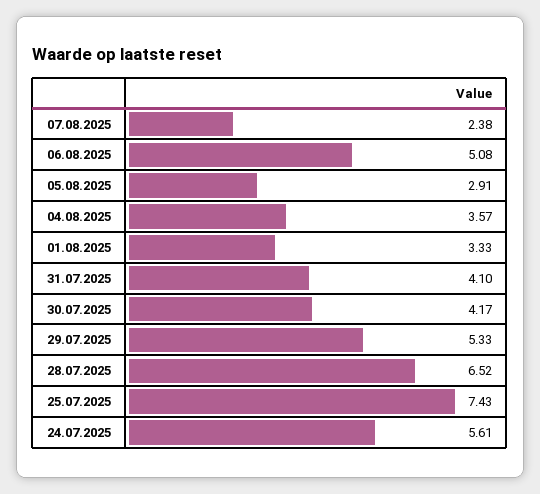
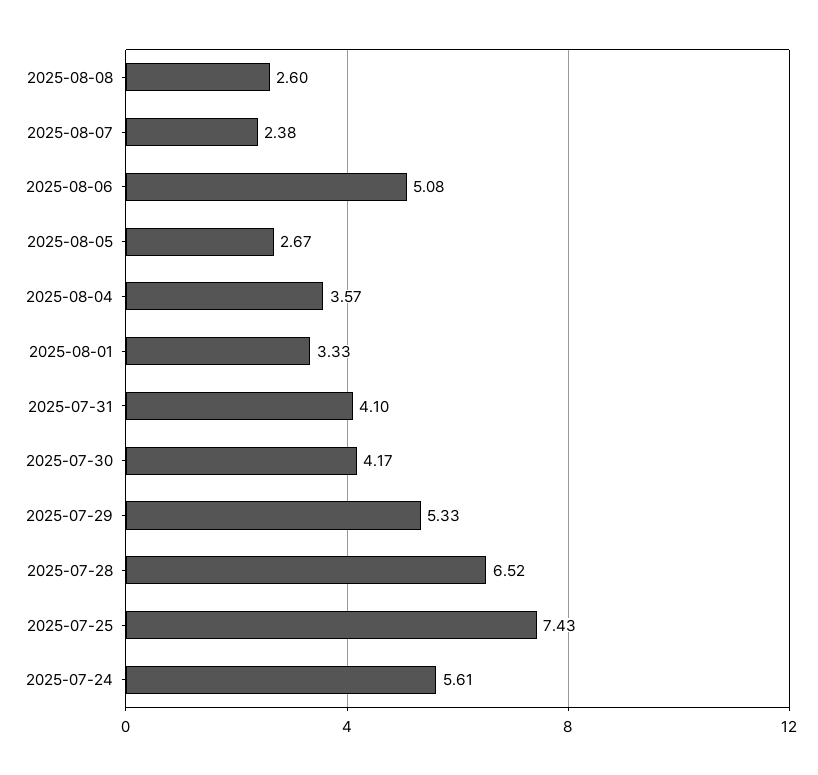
05.08.2025: 2.91 -> 2.67
2025-08-08: none -> 2.6

